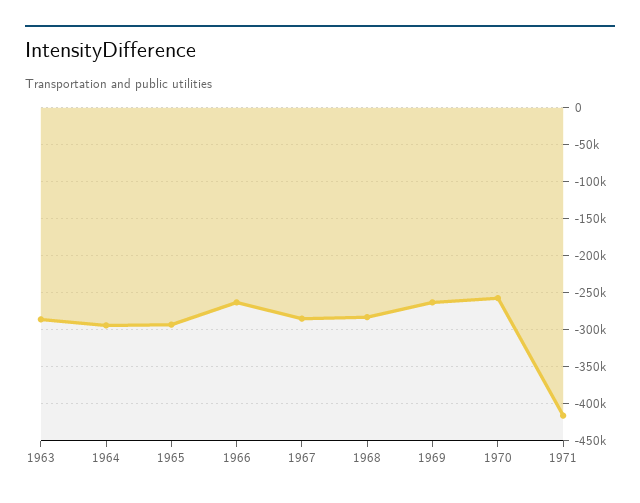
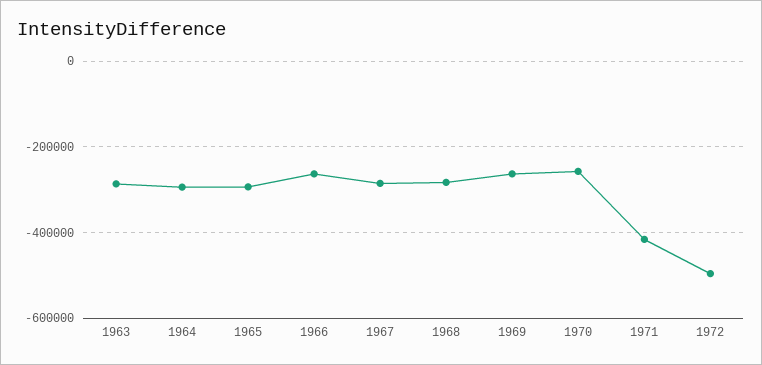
1972: none -> -500000

